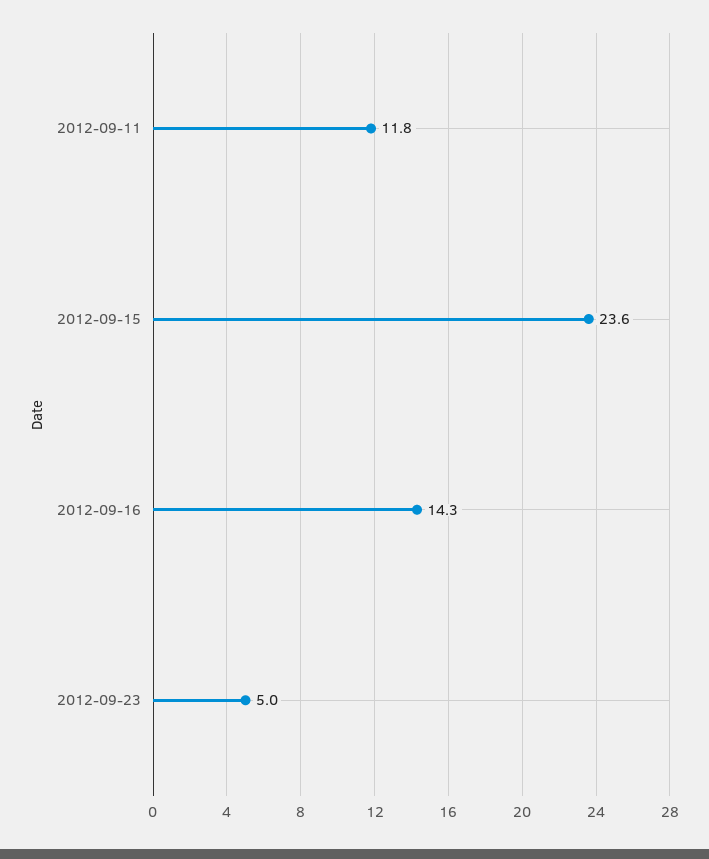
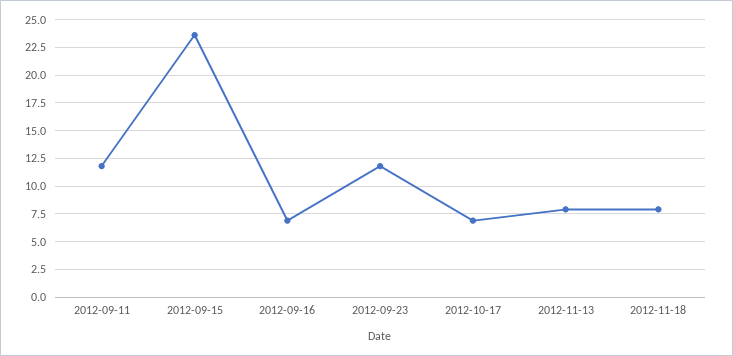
2012-09-16: 14.3 -> 7.5
2012-09-23: 5 -> 12.5
2012-10-17: none -> 7.5
2012-11-13: none -> 7.5
2012-11-18: none -> 7.5

